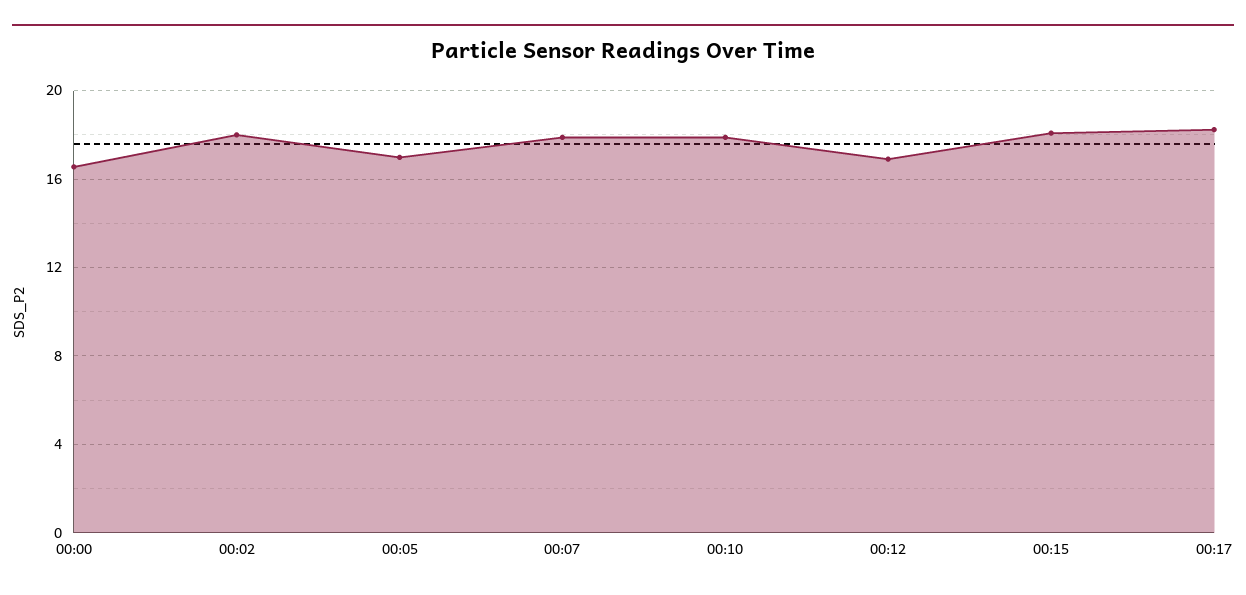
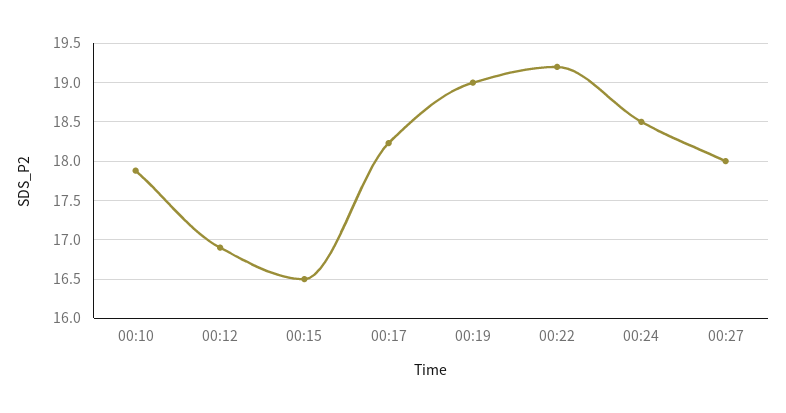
00:00: 16.5 -> none
00:02: 18 -> none
00:05: 17 -> none
00:07: 18 -> none
00:15: 18 -> 16.5
00:19: none -> 19
00:22: none -> 19.2
00:24: none -> 18.5
00:27: none -> 18

